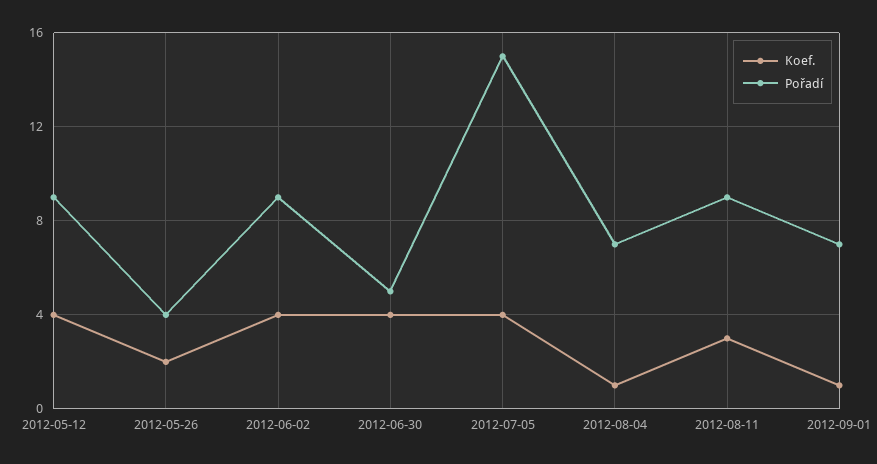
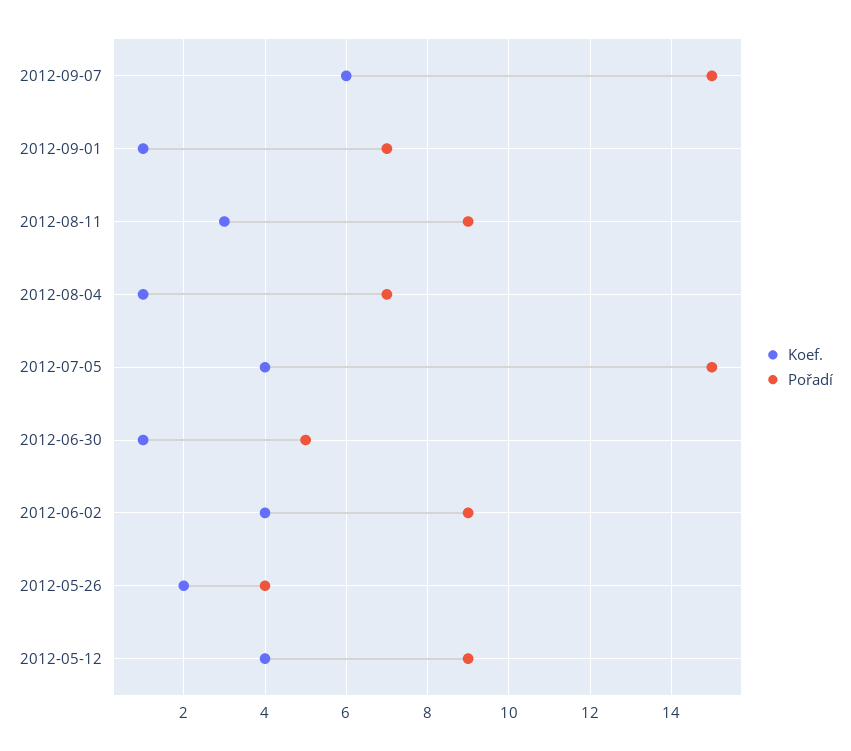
Koef., 2012-06-30: 4 -> 1
Koef., 2012-09-07: none -> 6
Pořadí, 2012-09-07: none -> 15

